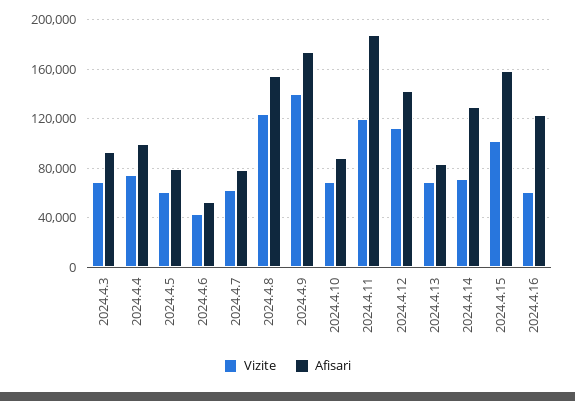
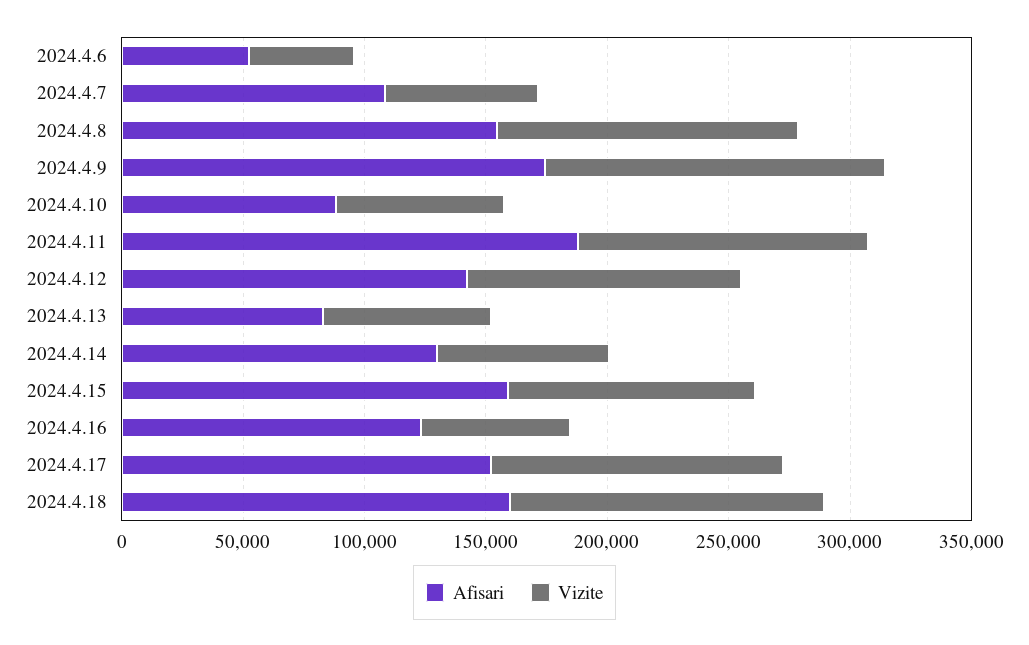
Vizite, 2024.4.3: 70000 -> none
Afisari, 2024.4.3: 95000 -> none
Vizite, 2024.4.4: 75000 -> none
Afisari, 2024.4.4: 100000 -> none
Vizite, 2024.4.5: 60000 -> none
Afisari, 2024.4.5: 80000 -> none
Afisari, 2024.4.7: 80000 -> 110000
Afisari, 2024.4.17: none -> 150000
Vizite, 2024.4.17: none -> 120000
Afisari, 2024.4.18: none -> 160000
Vizite, 2024.4.18: none -> 130000

